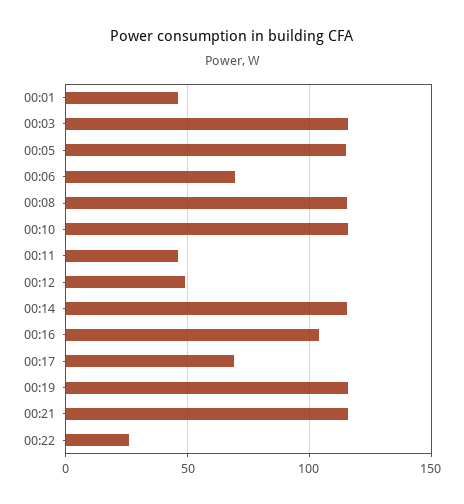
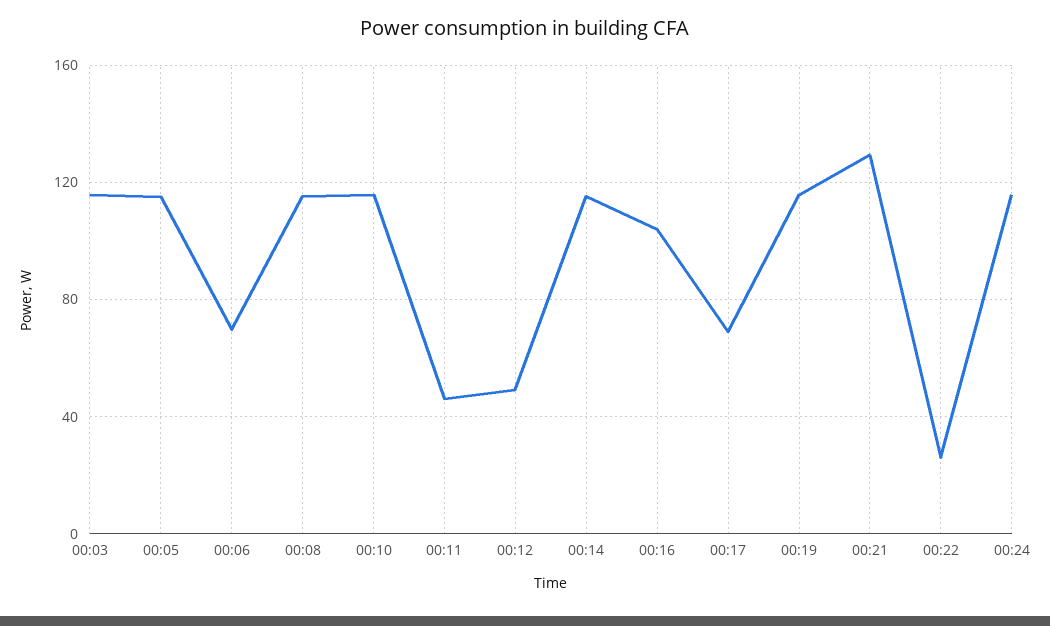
00:01: 45 -> none
00:21: 115 -> 130
00:24: none -> 115

